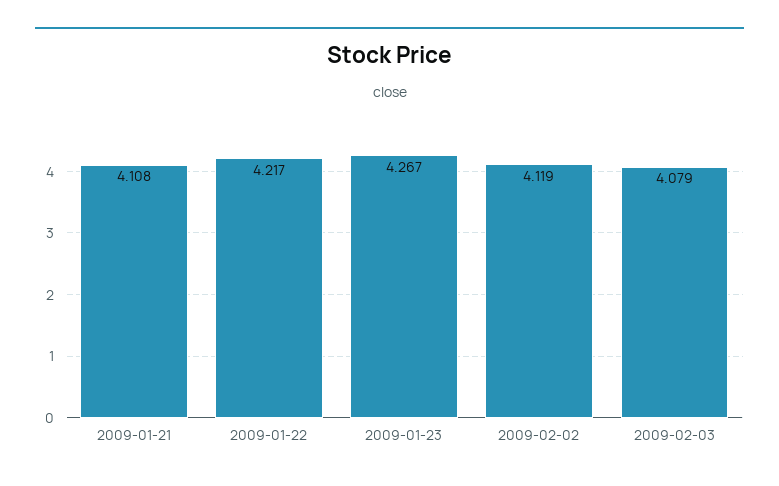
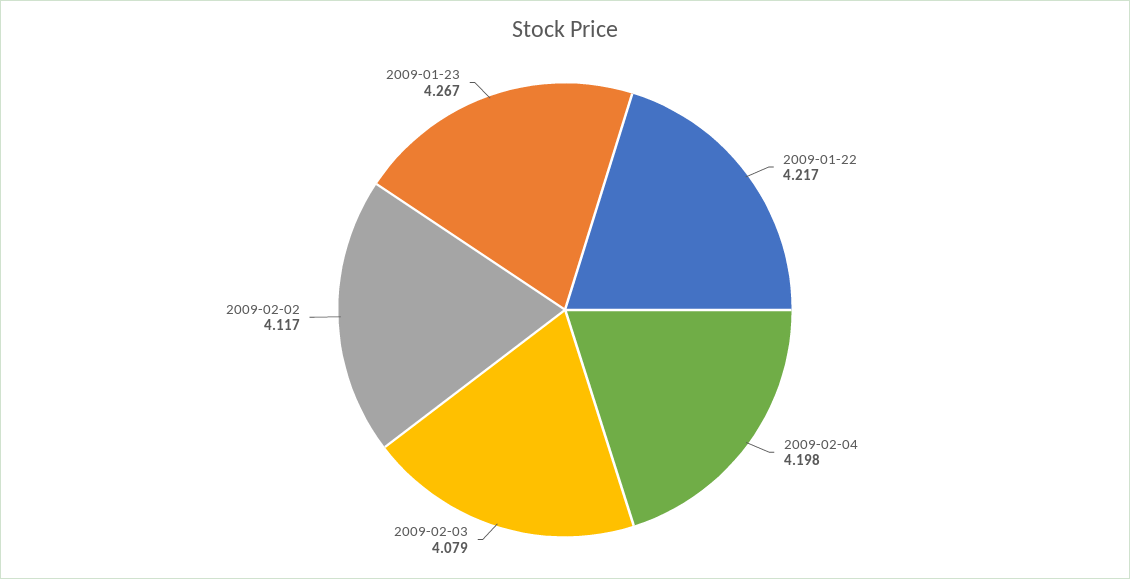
2009-01-21: 4.108 -> none
2009-02-02: 4.119 -> 4.117
2009-02-04: none -> 4.198

